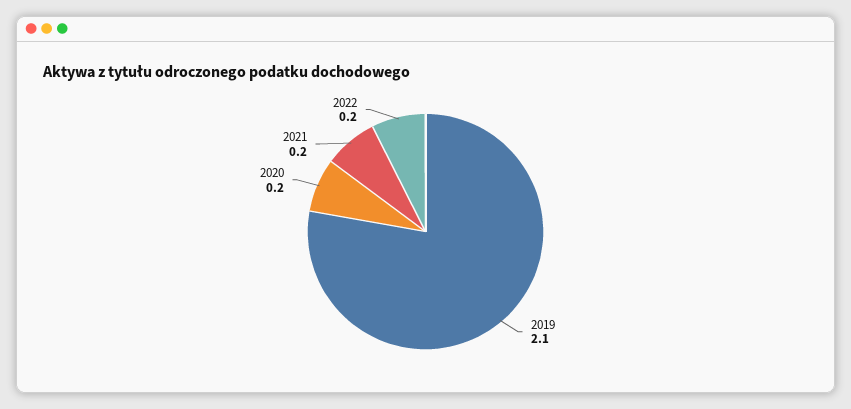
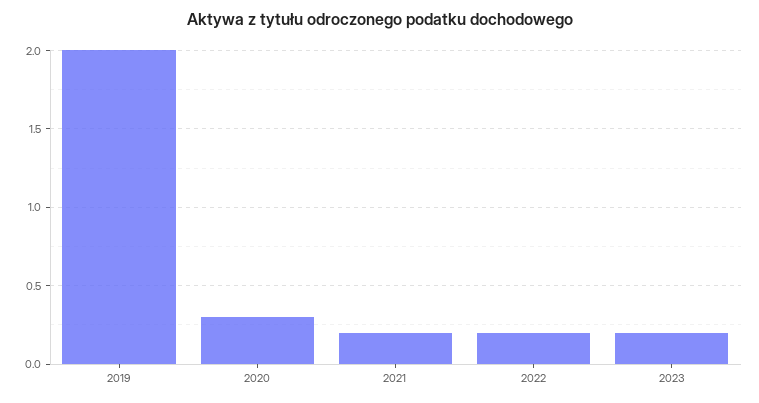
2019: 2.1 -> 2
2020: 0.2 -> 0.3
2023: none -> 0.2

